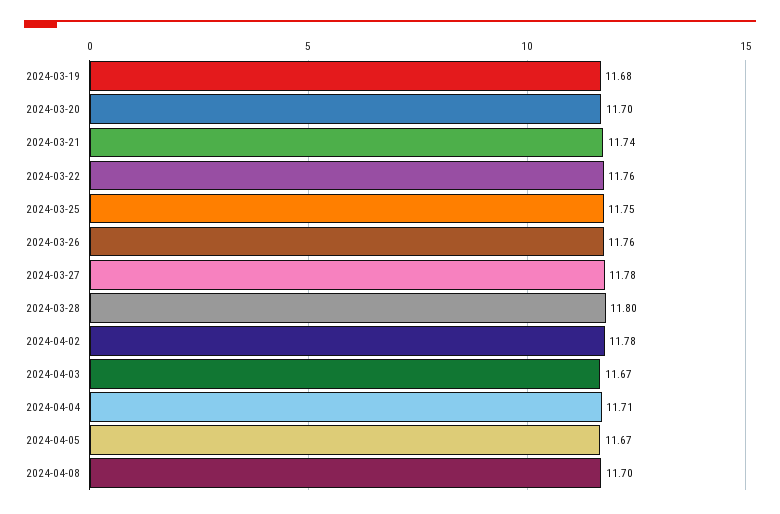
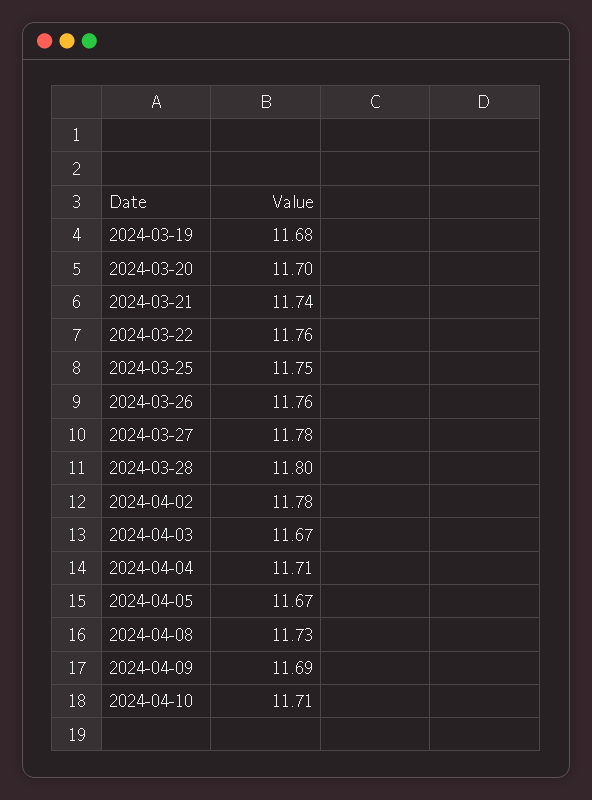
2024-04-08: 11.7 -> 11.73
2024-04-09: none -> 11.69
2024-04-10: none -> 11.71

